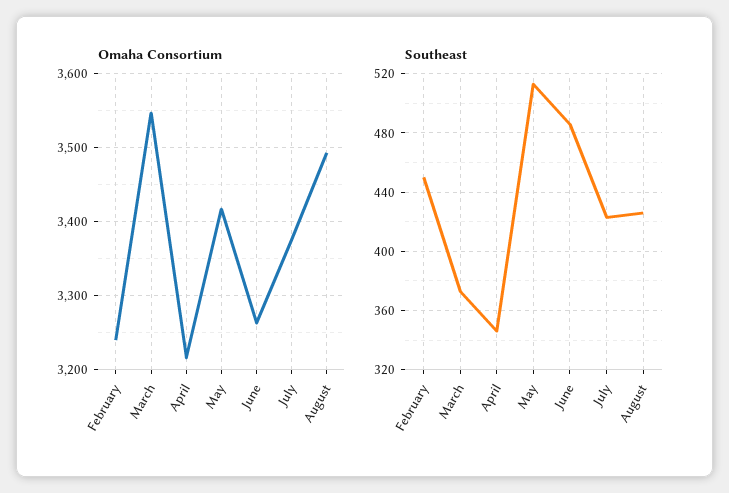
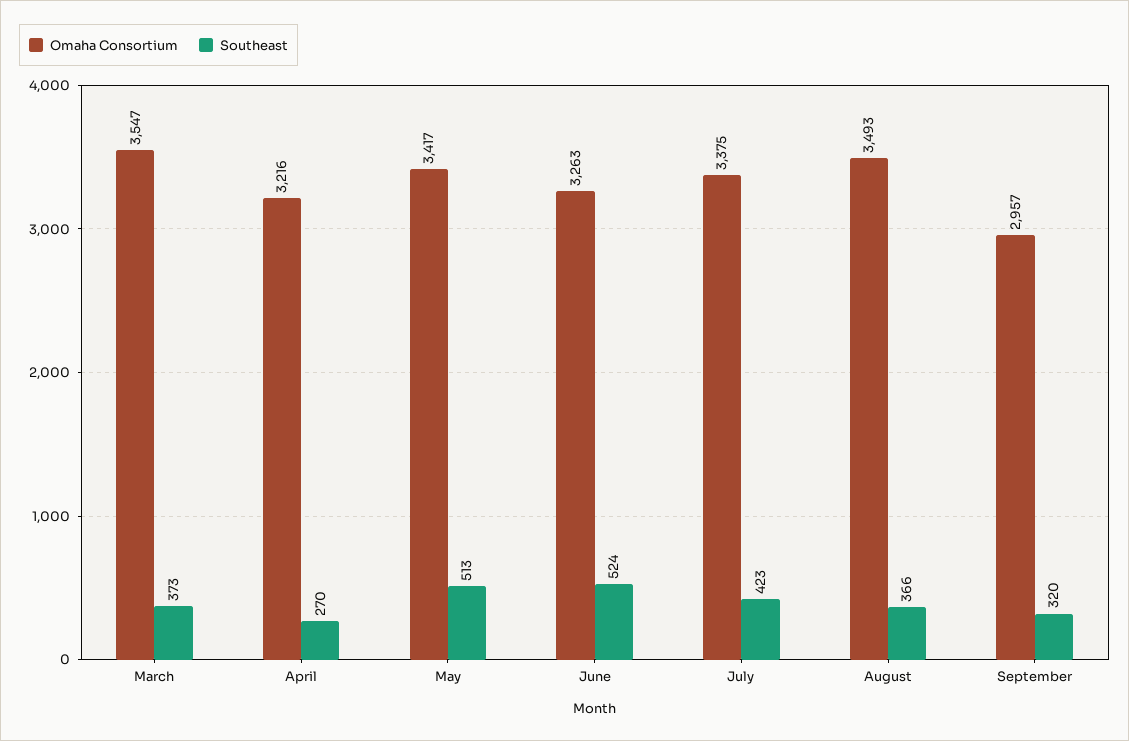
Omaha Consortium, February: 3240 -> none
Southeast, February: 450 -> none
Southeast, April: 345 -> 270
Southeast, June: 485 -> 524
Southeast, August: 425 -> 366
Omaha Consortium, September: none -> 2957
Southeast, September: none -> 320

